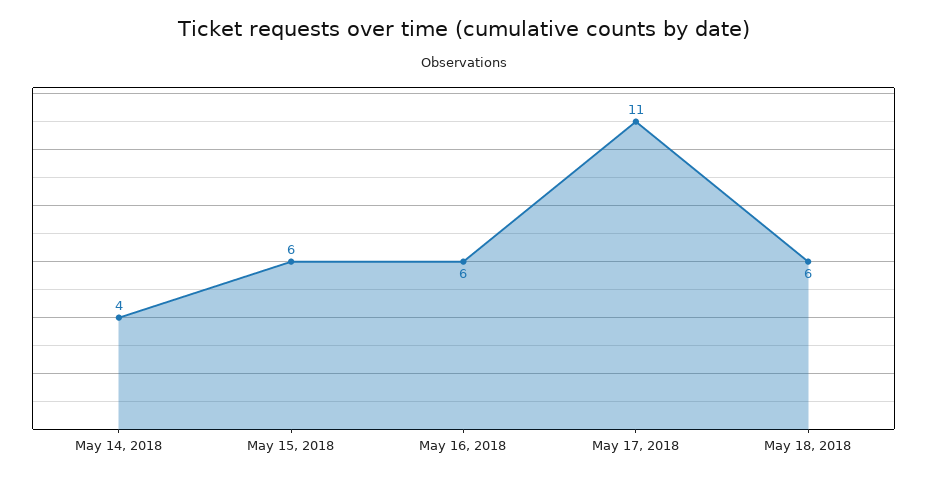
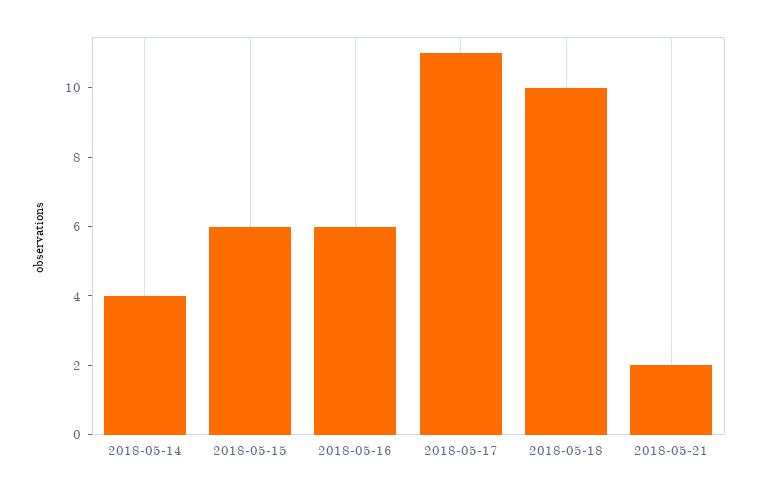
May 18, 2018: 6 -> 10
2018-05-21: none -> 2

